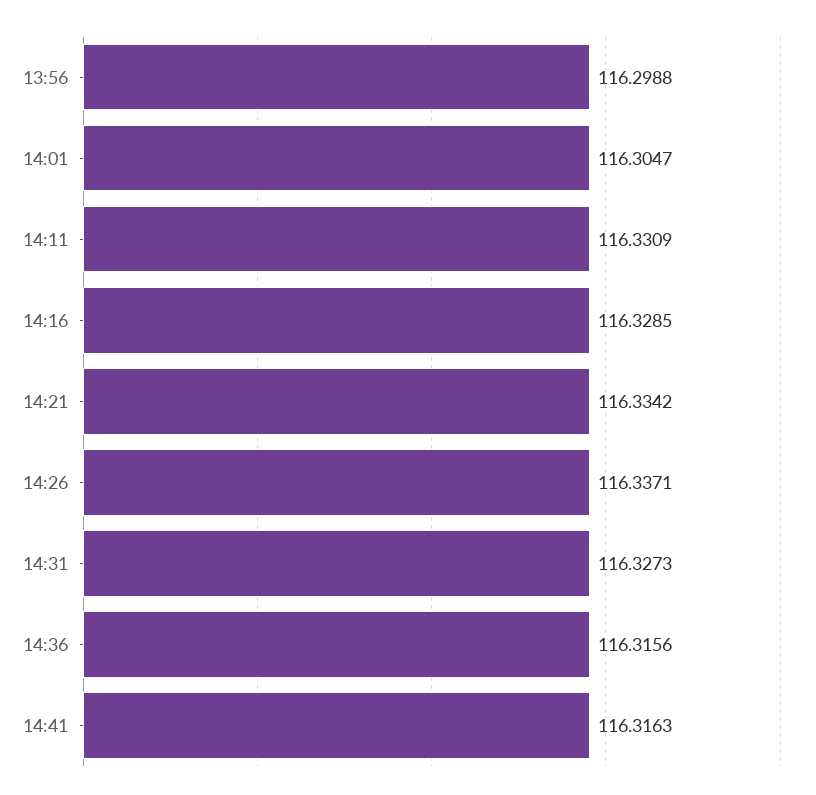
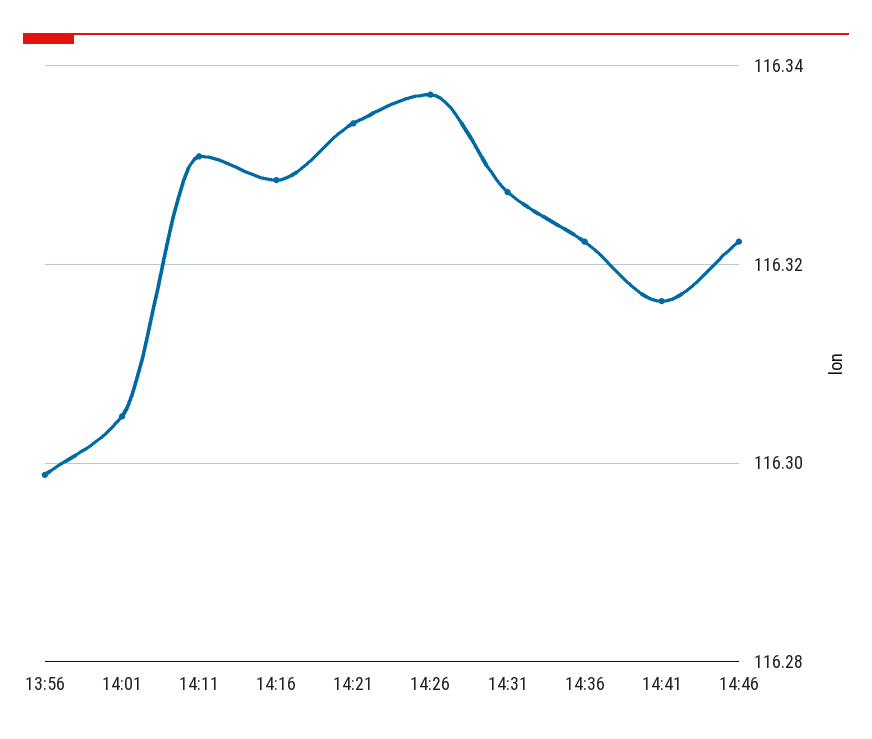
14:36: 116.3156 -> 116.322
14:46: none -> 116.322

